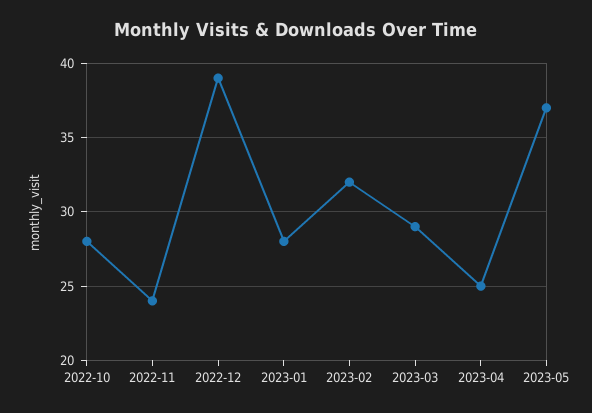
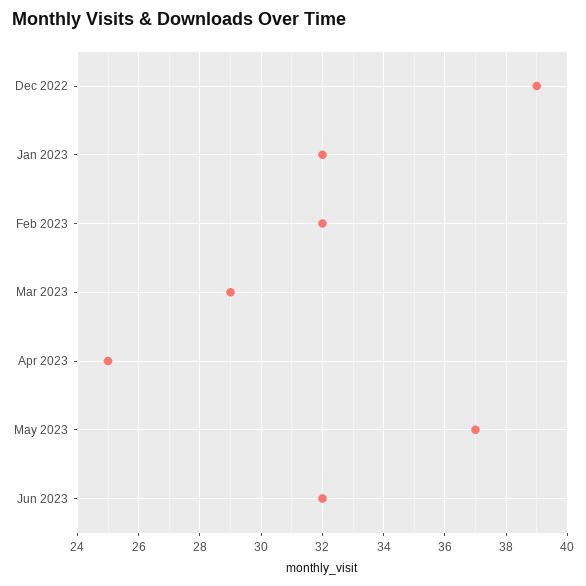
2022-10: 28 -> none
2022-11: 24 -> none
2023-01: 28 -> 32
Jun 2023: none -> 32

